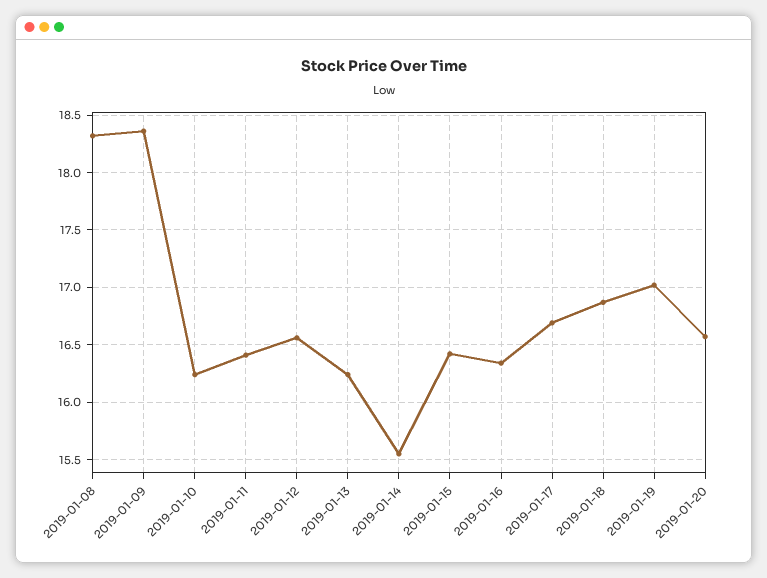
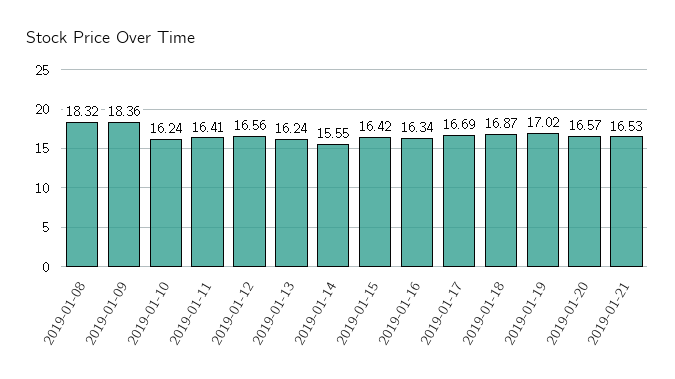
2019-01-21: none -> 16.53

